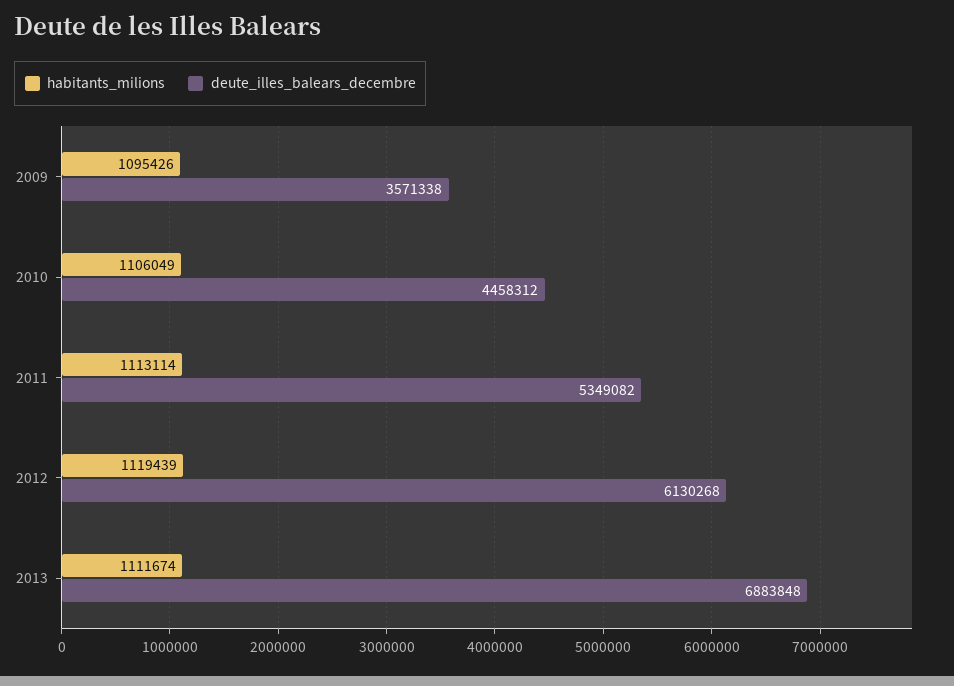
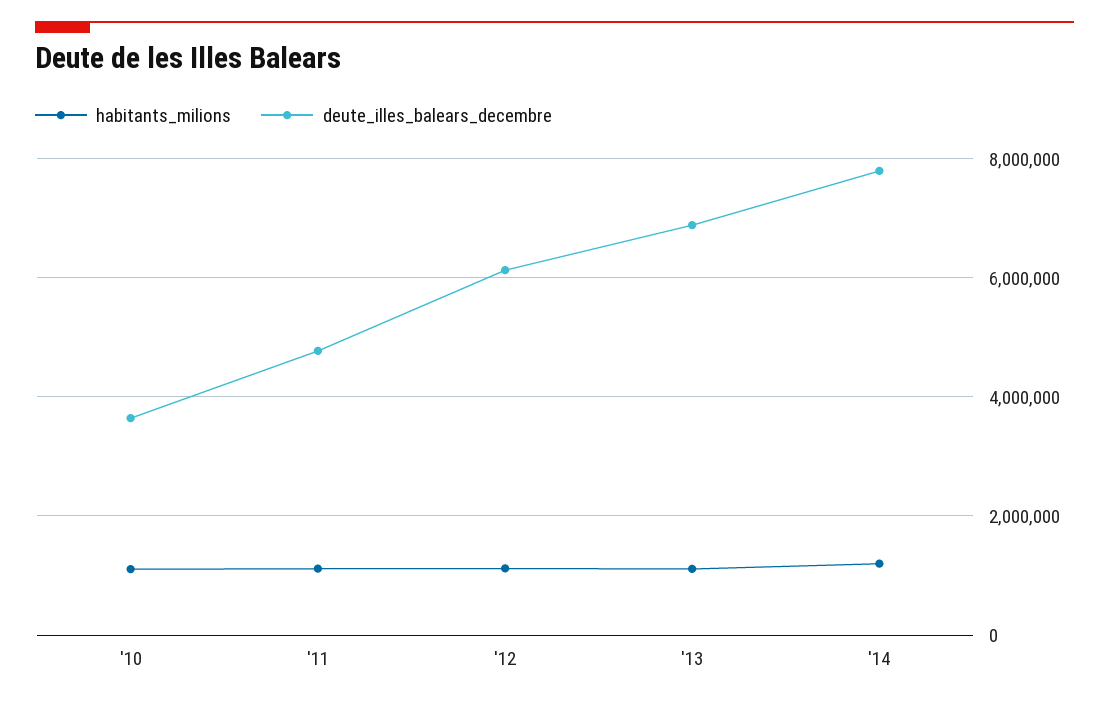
habitants_milions, 2009: 1095426 -> none
deute_illes_balears_decembre, 2009: 3571338 -> none
deute_illes_balears_decembre, 2010: 4458312 -> 3600000
deute_illes_balears_decembre, 2011: 5349082 -> 4800000
habitants_milions, '14: none -> 1200000
deute_illes_balears_decembre, '14: none -> 7800000

